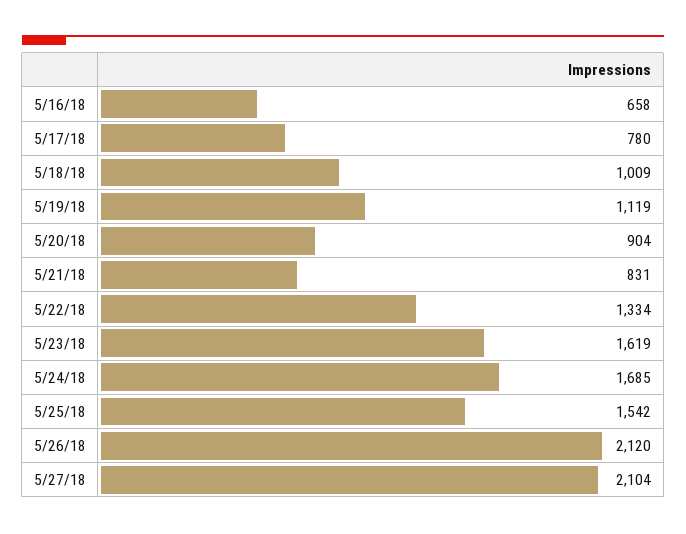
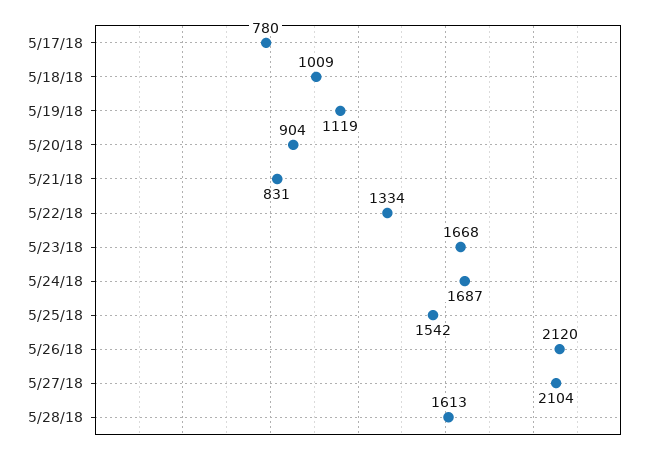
5/16/18: 658 -> none
5/23/18: 1619 -> 1668
5/24/18: 1685 -> 1687
5/28/18: none -> 1613

